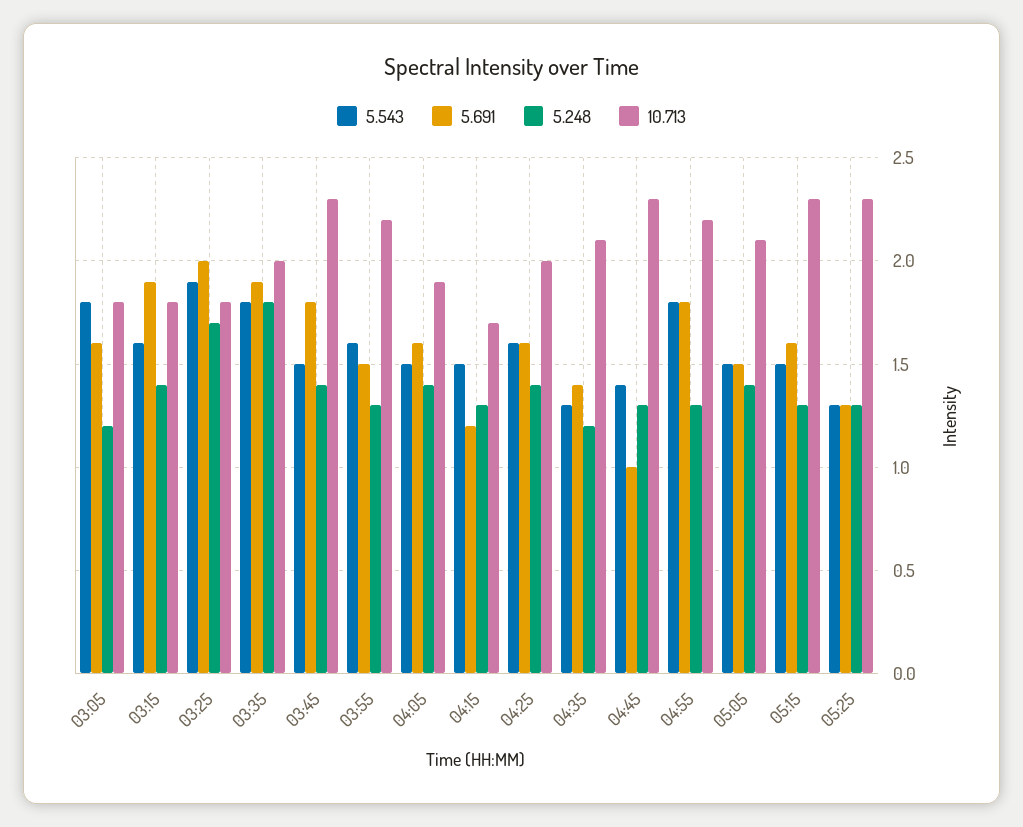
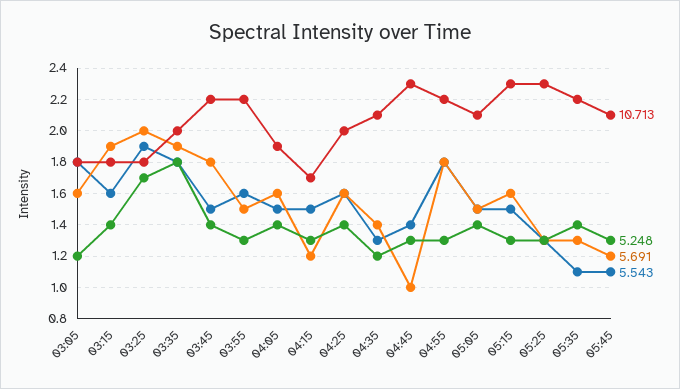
10.713, 03:45: 2.3 -> 2.2
10.713, 05:35: none -> 2.2
5.248, 05:35: none -> 1.4
5.691, 05:35: none -> 1.3
5.543, 05:35: none -> 1.1
10.713, 05:45: none -> 2.1
5.248, 05:45: none -> 1.3
5.691, 05:45: none -> 1.2
5.543, 05:45: none -> 1.1

